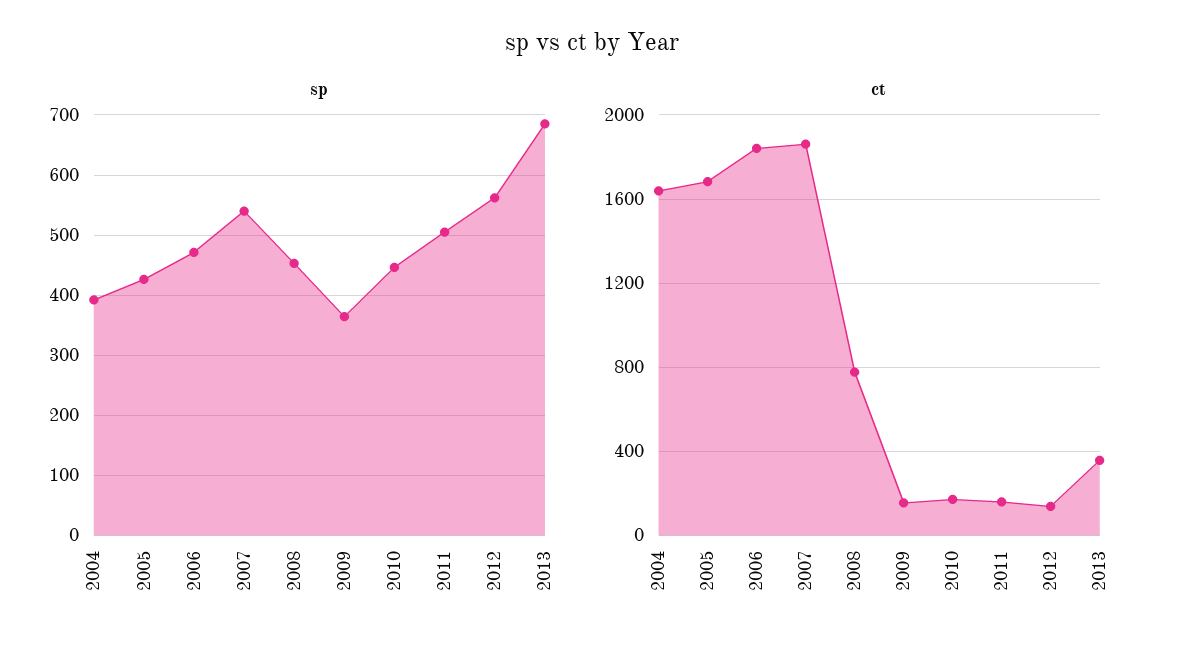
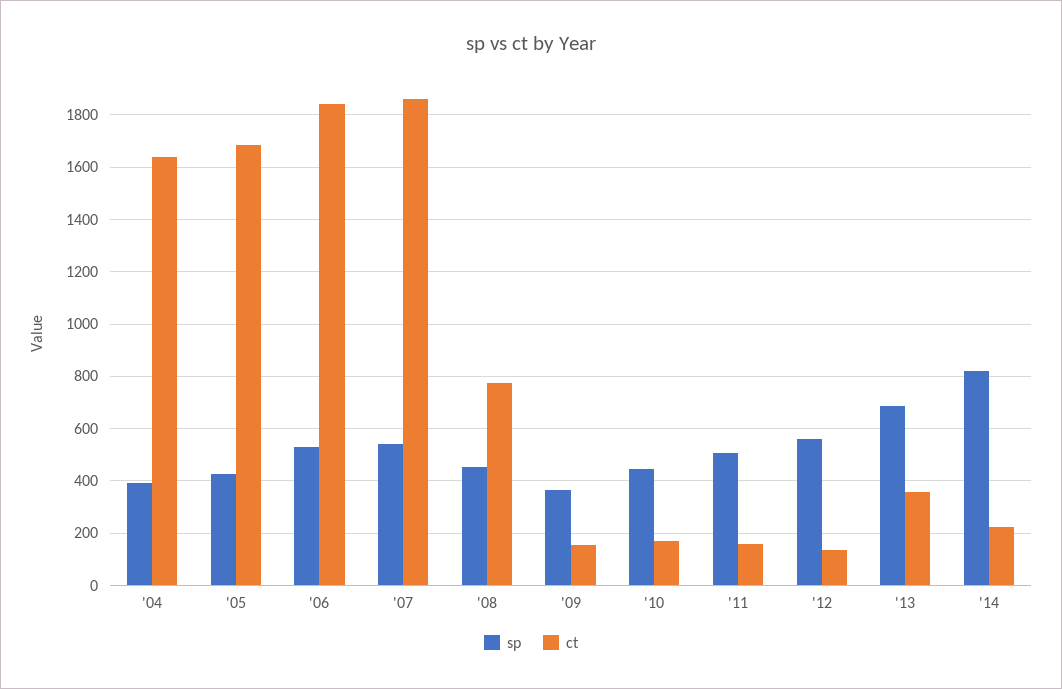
sp, 2006: 470 -> 525
sp, '14: none -> 825
ct, '14: none -> 225

